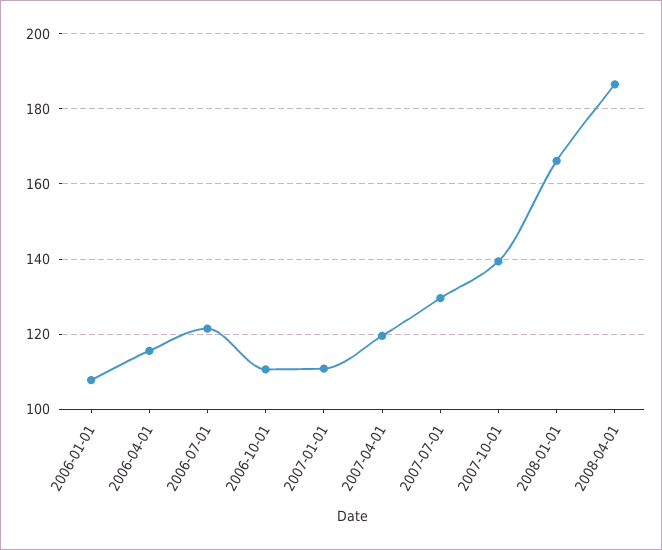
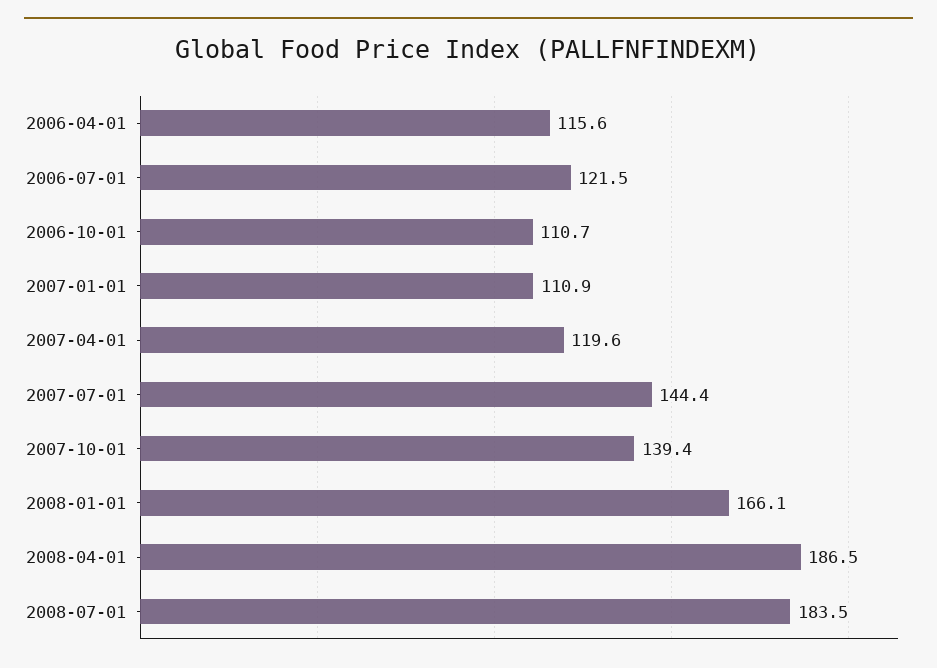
2006-01-01: 108 -> none
2007-07-01: 130 -> 144.4
2008-07-01: none -> 183.5

